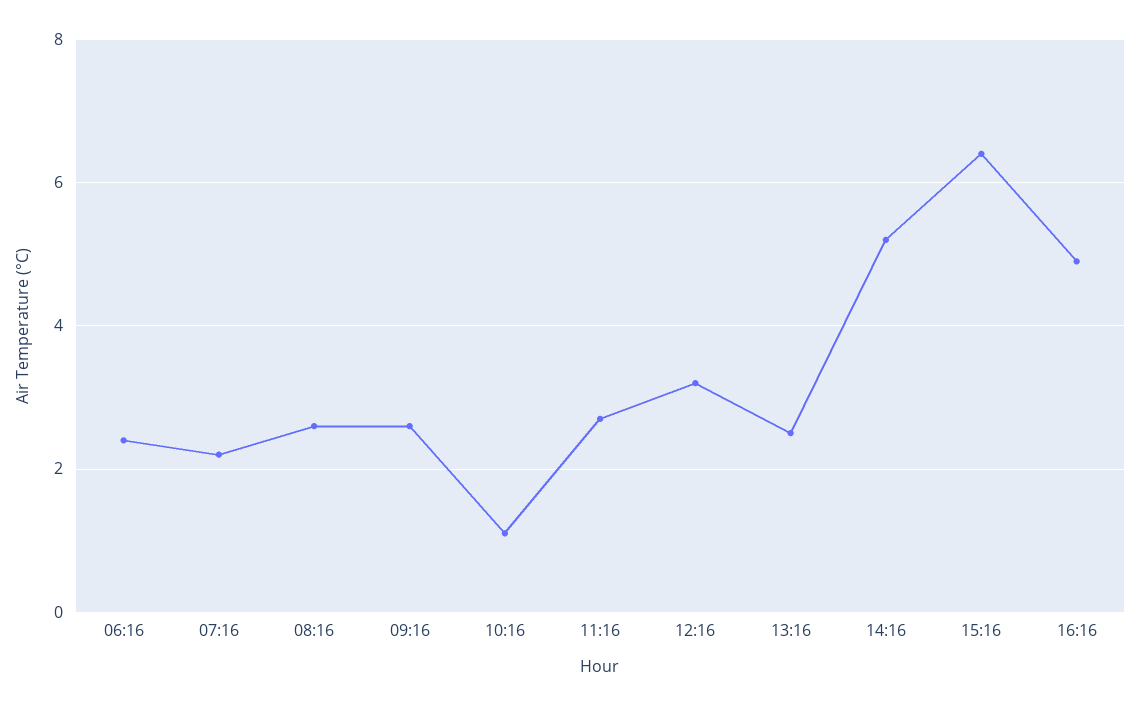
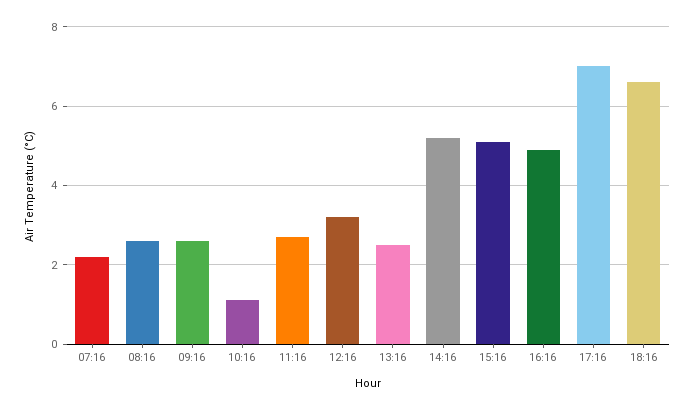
06:16: 2.5 -> none
15:16: 6.5 -> 5
17:16: none -> 7
18:16: none -> 6.5

